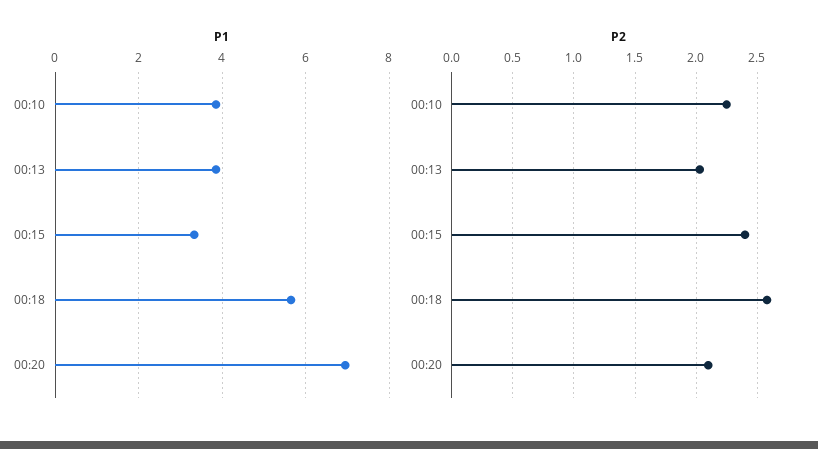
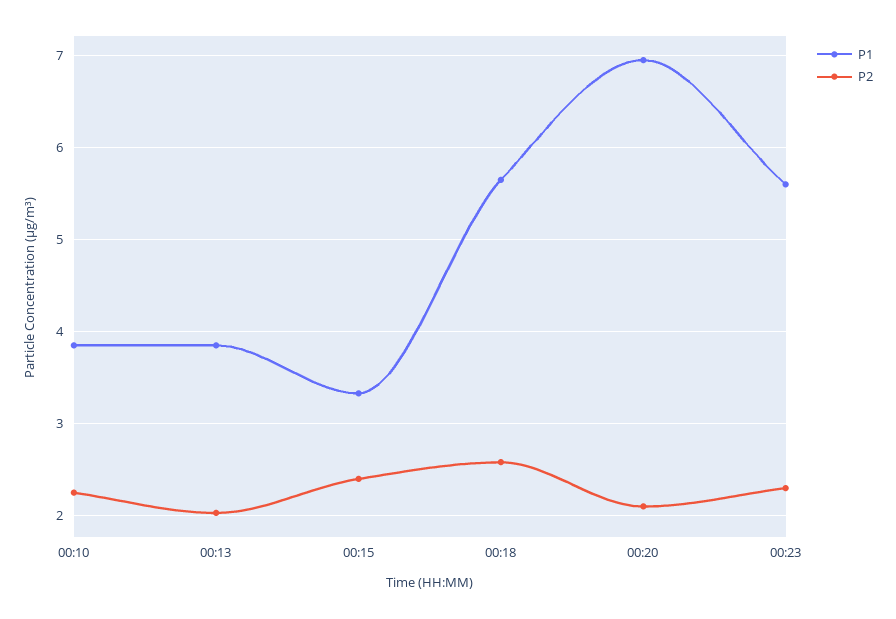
P1, 00:23: none -> 5.6
P2, 00:23: none -> 2.3

